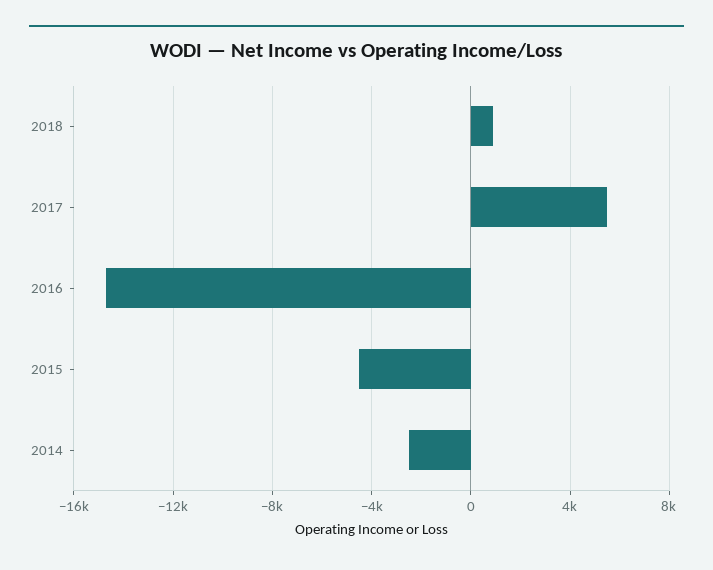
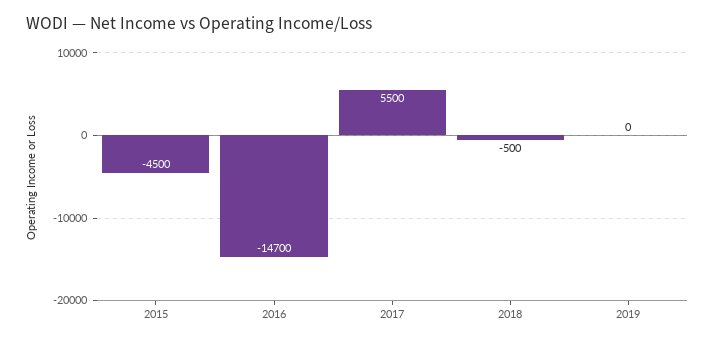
2018: 1000 -> -500
2014: -2500 -> none
2019: none -> 0

